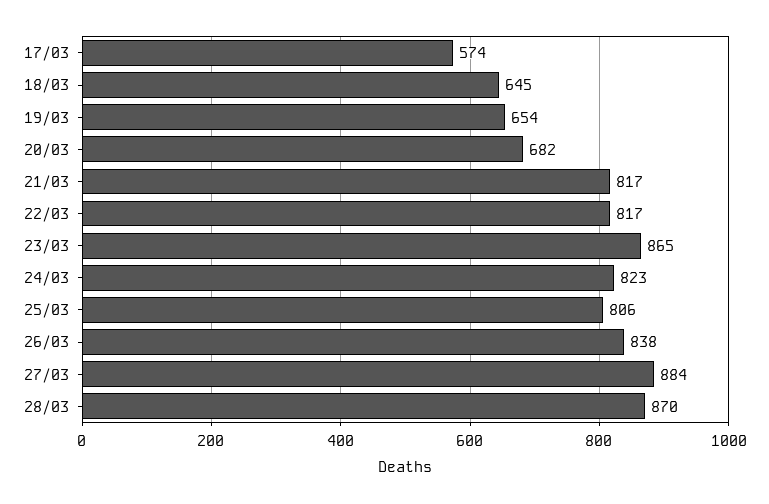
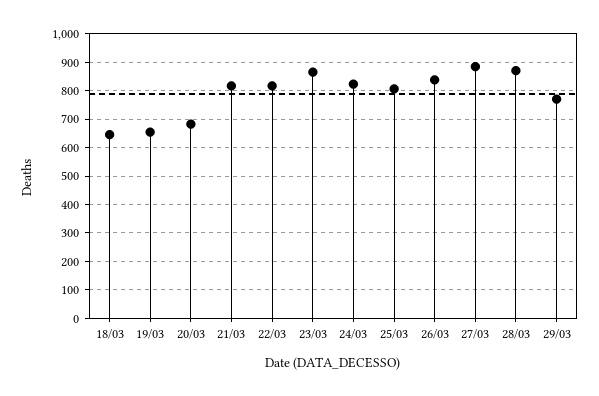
17/03: 574 -> none
29/03: none -> 775

